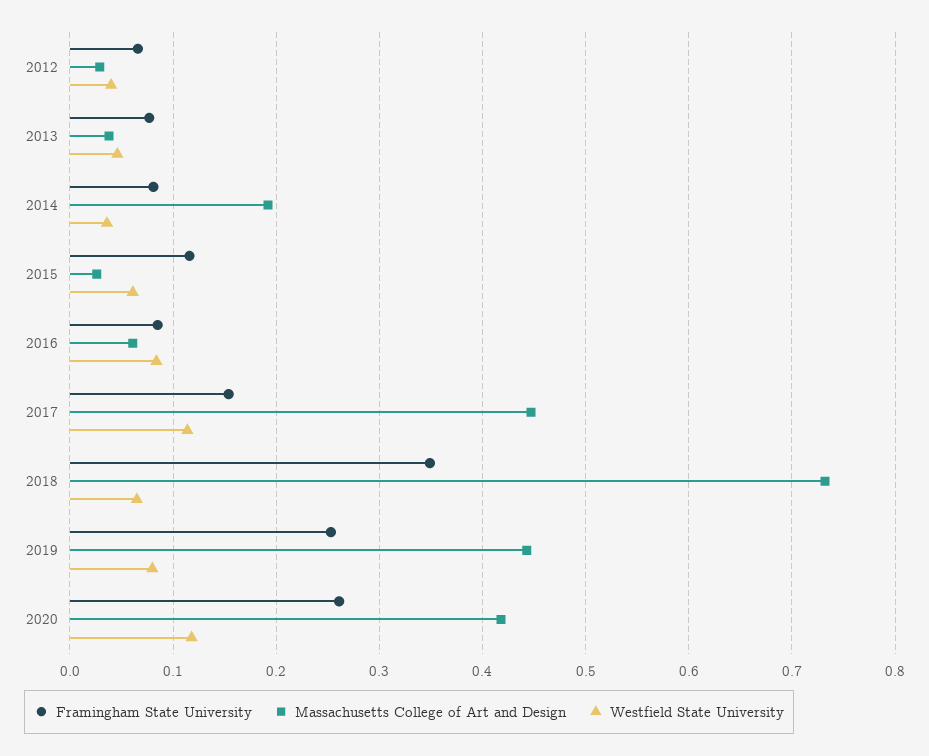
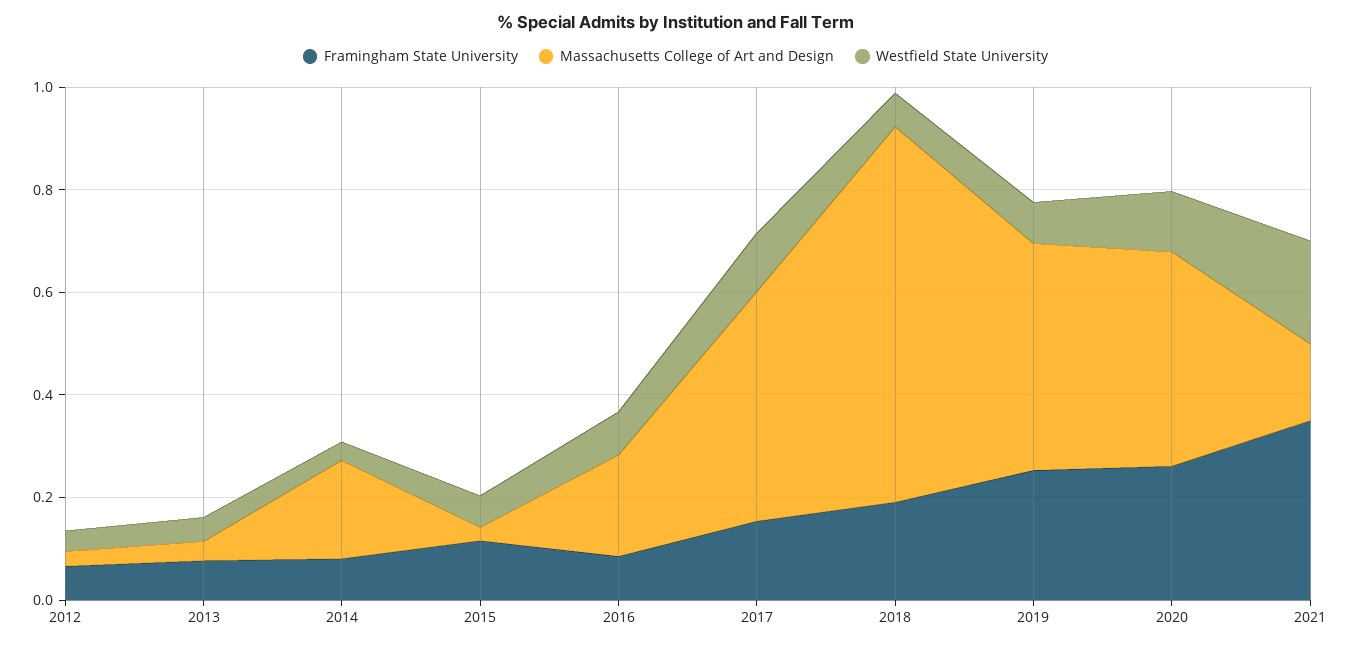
Massachusetts College of Art and Design, 2016: 0.06 -> 0.2
Framingham State University, 2018: 0.35 -> 0.2
Framingham State University, 2021: none -> 0.35
Massachusetts College of Art and Design, 2021: none -> 0.15
Westfield State University, 2021: none -> 0.2

